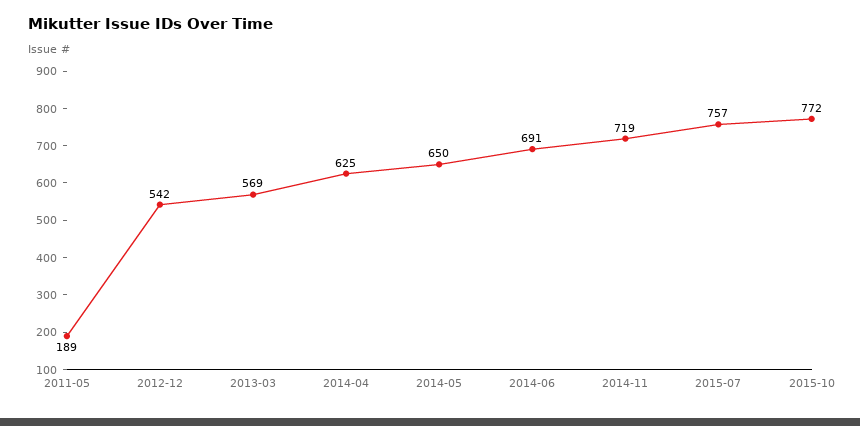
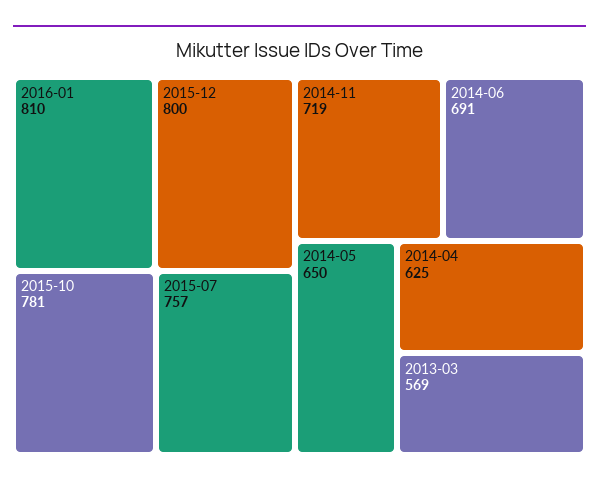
2011-05: 189 -> none
2012-12: 542 -> none
2015-10: 772 -> 781
2016-01: none -> 810
2015-12: none -> 800

